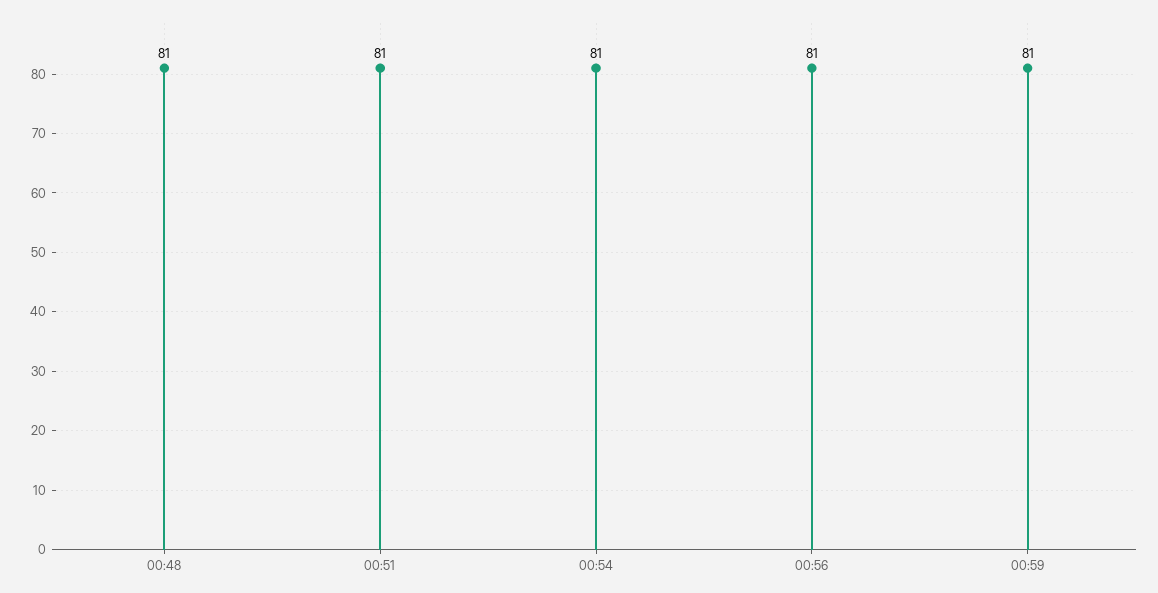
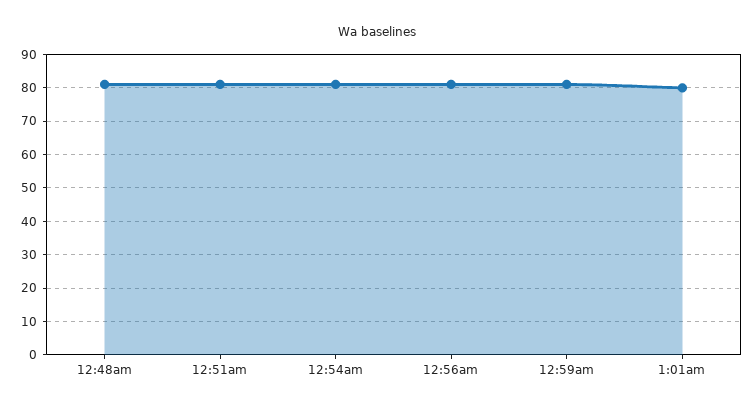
1:01am: none -> 80

